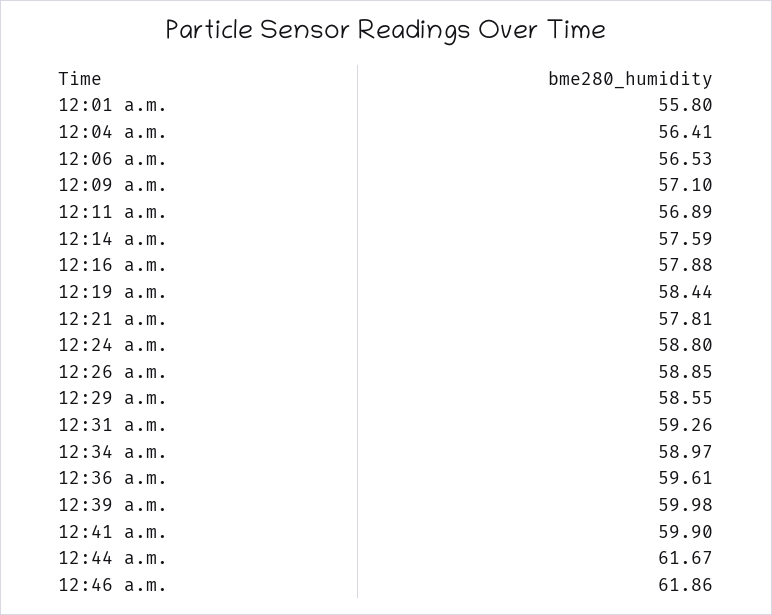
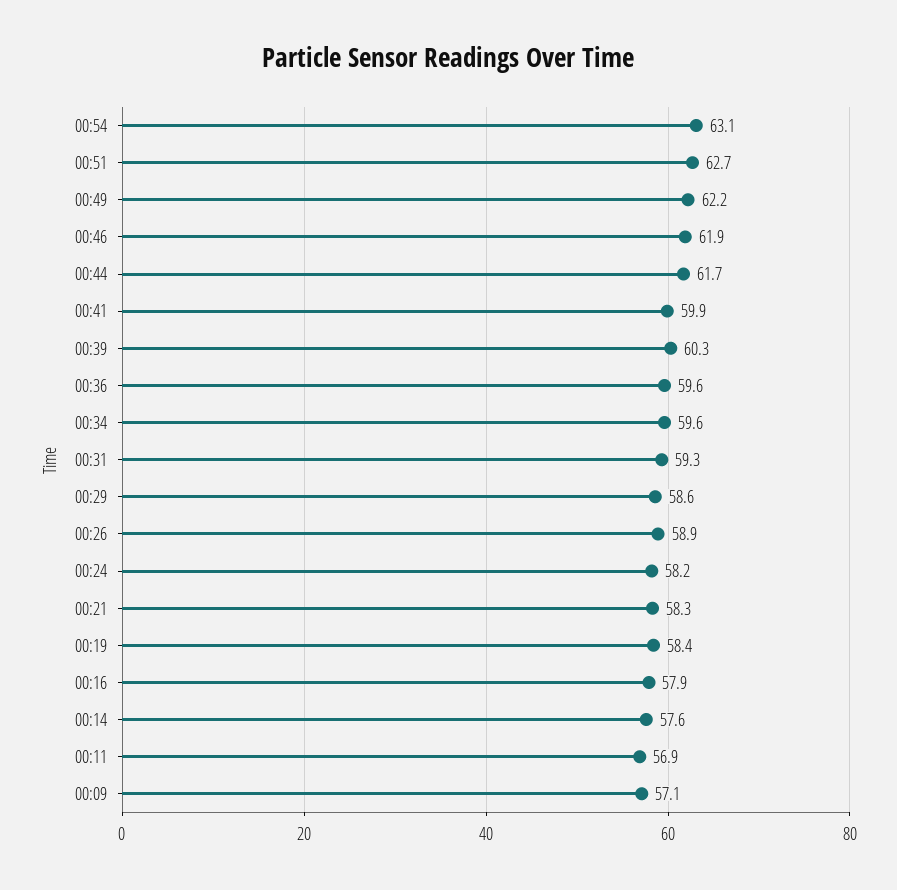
12:01 a.m.: 55.8 -> none
12:04 a.m.: 56.41 -> none
12:06 a.m.: 56.53 -> none
12:21 a.m.: 57.81 -> 58.3
12:24 a.m.: 58.8 -> 58.2
12:34 a.m.: 58.97 -> 59.6
12:39 a.m.: 59.98 -> 60.3
00:54: none -> 63.1
00:51: none -> 62.7
00:49: none -> 62.2

